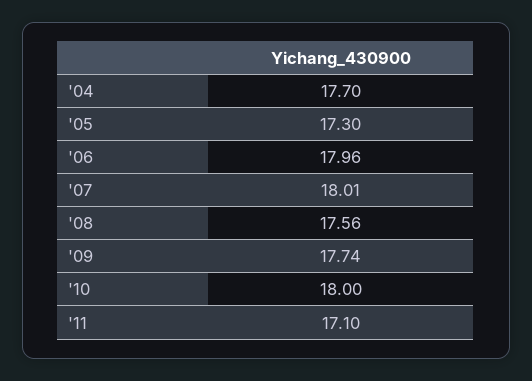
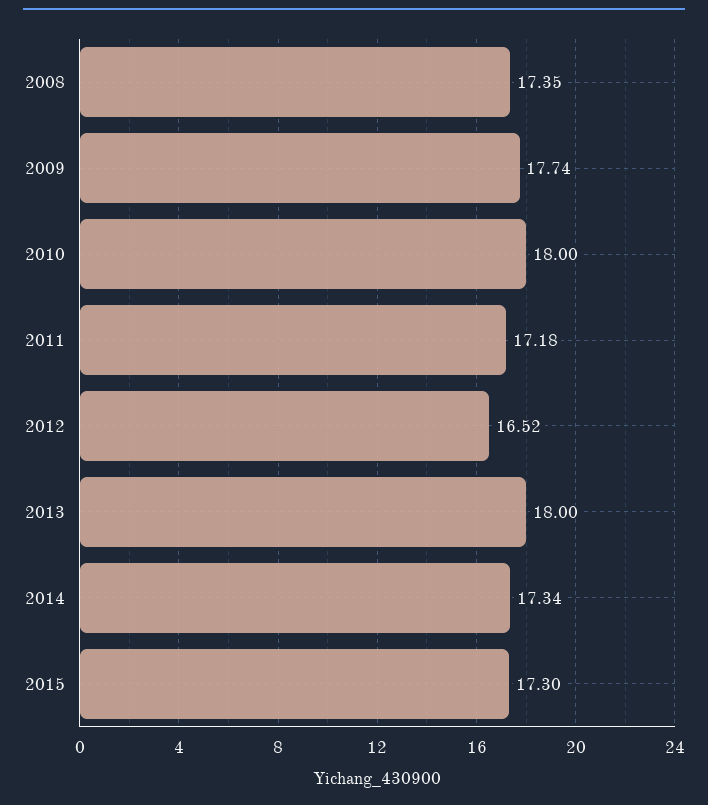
'04: 17.7 -> none
'05: 17.3 -> none
'06: 17.96 -> none
'07: 18.01 -> none
'08: 17.56 -> 17.35
'11: 17.1 -> 17.18
2012: none -> 16.52
2013: none -> 18
2014: none -> 17.34
2015: none -> 17.3

